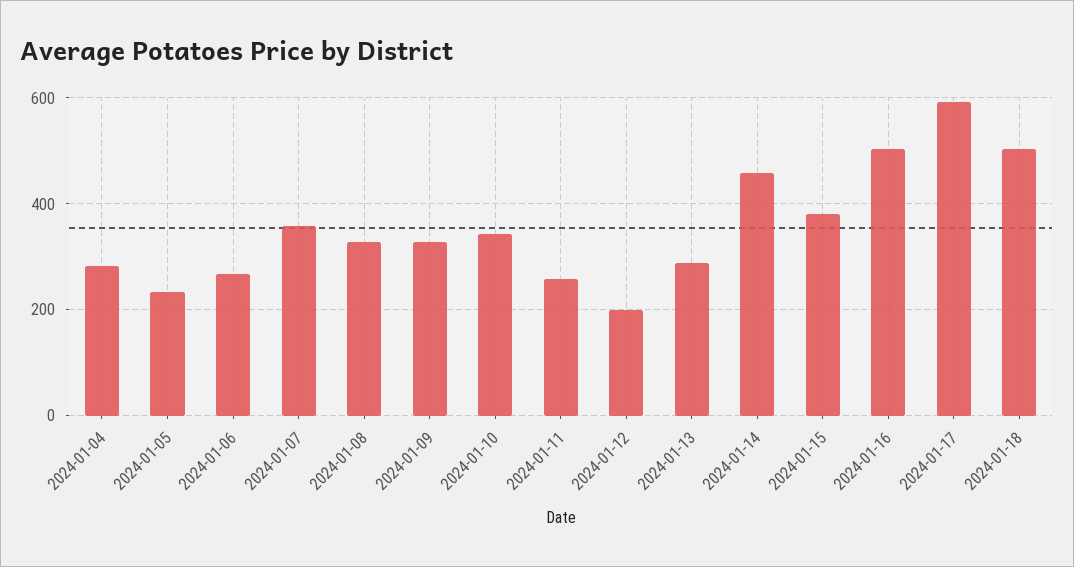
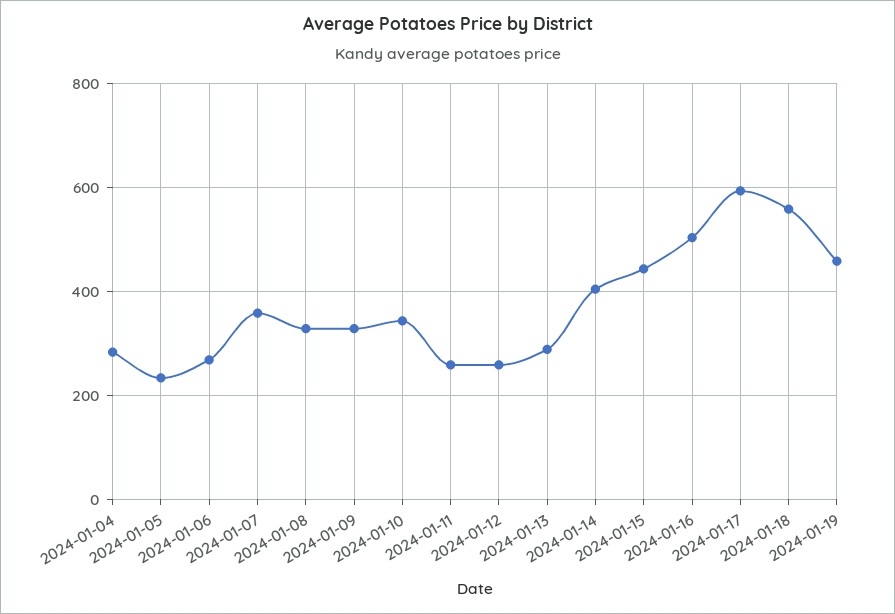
2024-01-12: 200 -> 260
2024-01-14: 460 -> 400
2024-01-15: 380 -> 440
2024-01-18: 500 -> 560
2024-01-19: none -> 460

